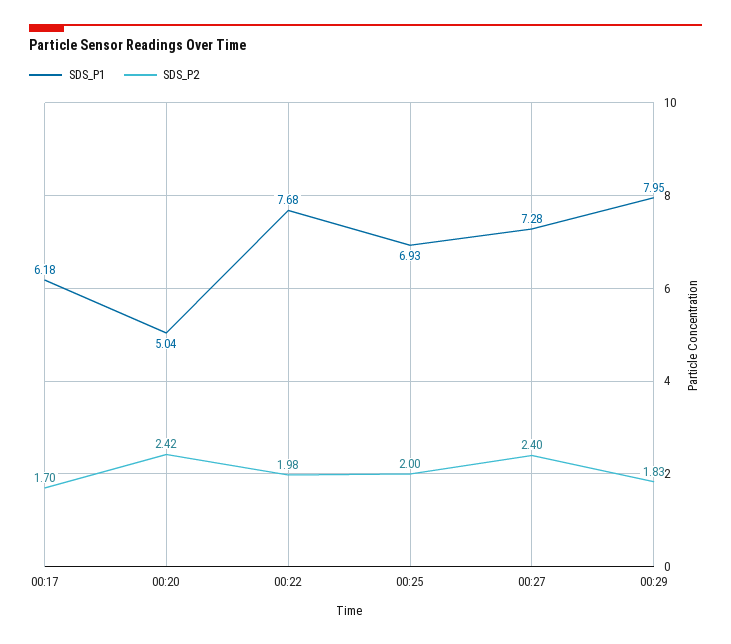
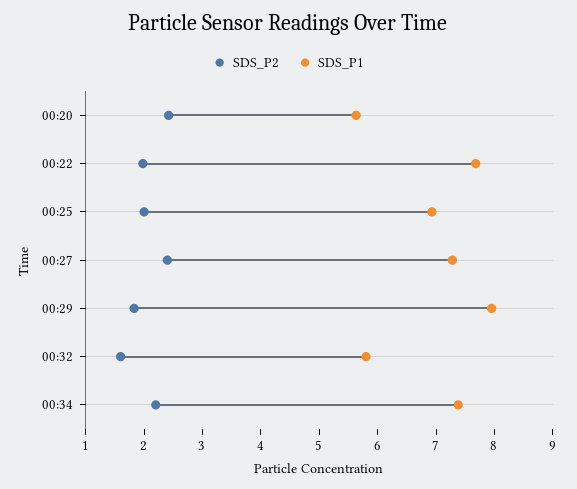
SDS_P1, 00:17: 6.18 -> none
SDS_P2, 00:17: 1.7 -> none
SDS_P1, 00:20: 5.04 -> 5.6
SDS_P2, 00:32: none -> 1.6
SDS_P1, 00:32: none -> 5.8
SDS_P2, 00:34: none -> 2.2
SDS_P1, 00:34: none -> 7.4

